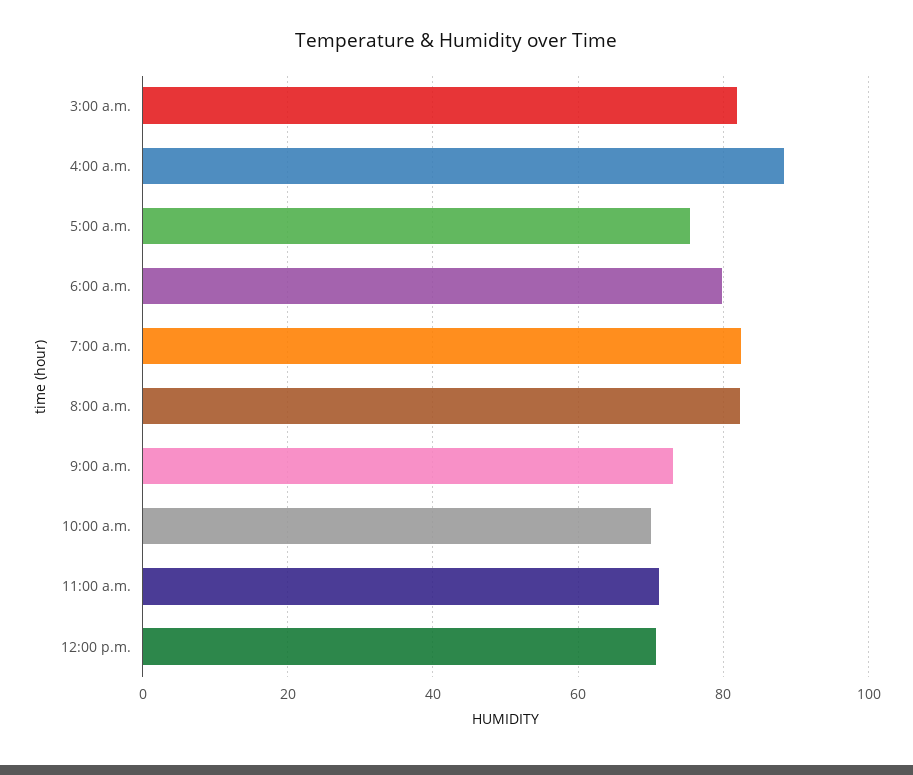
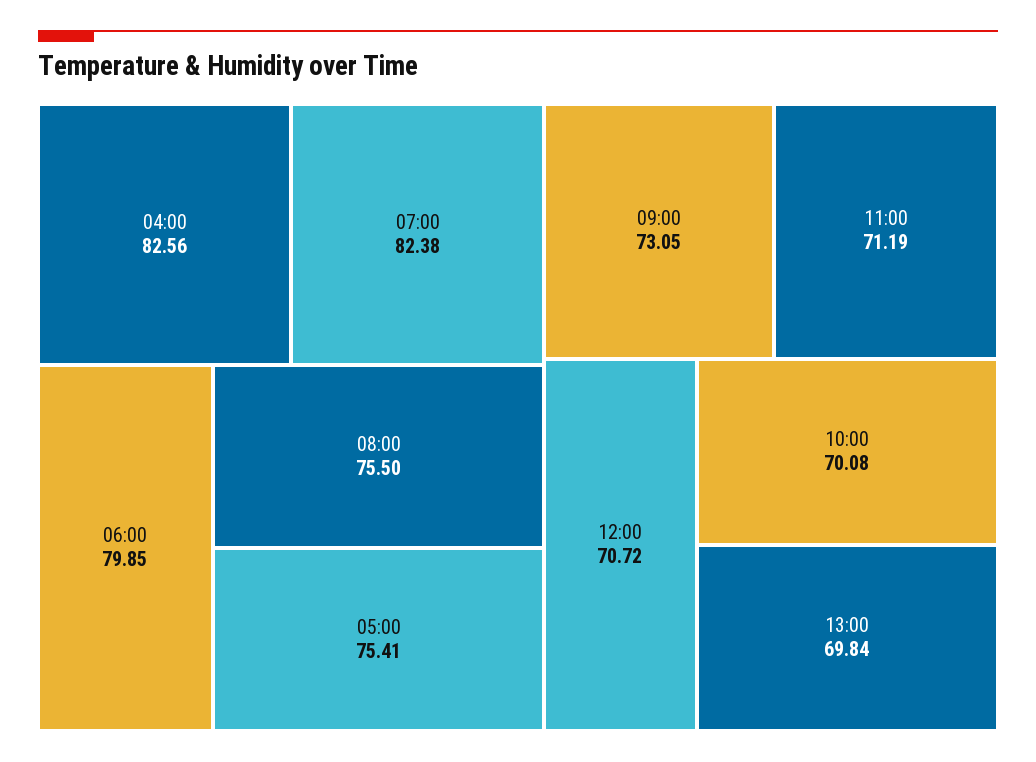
3:00 a.m.: 82 -> none
4:00 a.m.: 88 -> 82.56
8:00 a.m.: 82 -> 75.5
13:00: none -> 69.84

